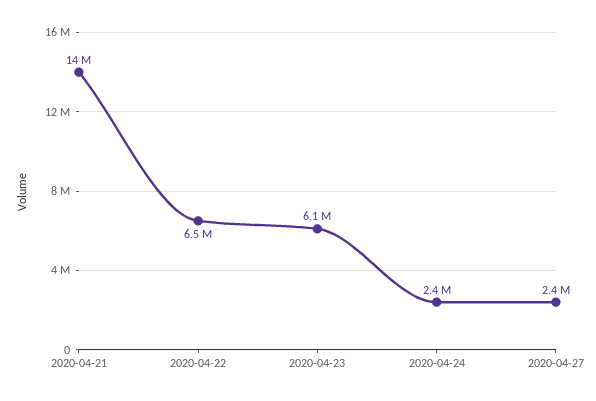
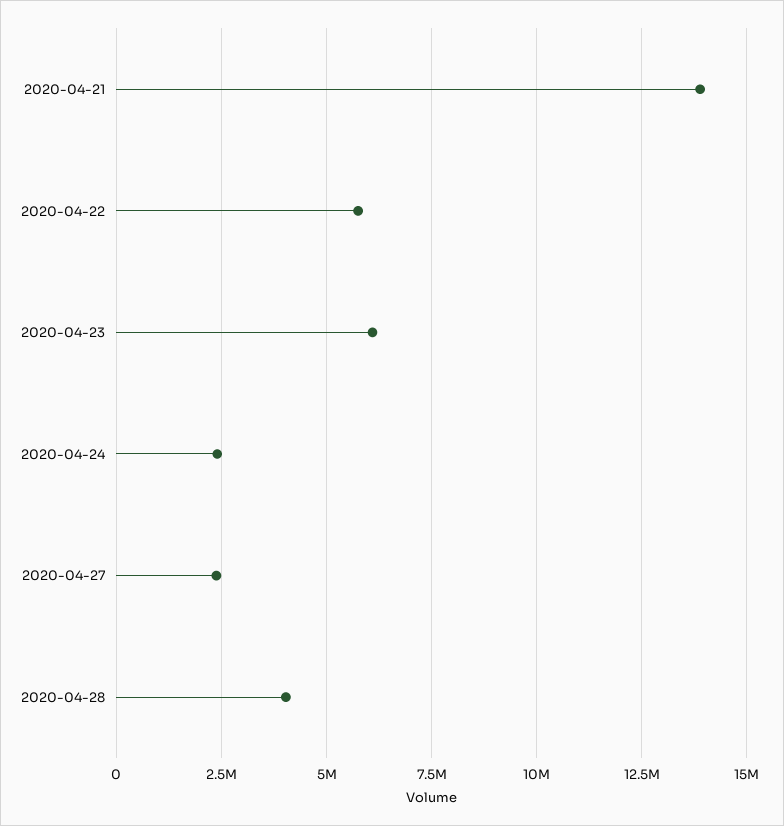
2020-04-22: 6500000 -> 5750000
2020-04-28: none -> 4000000

